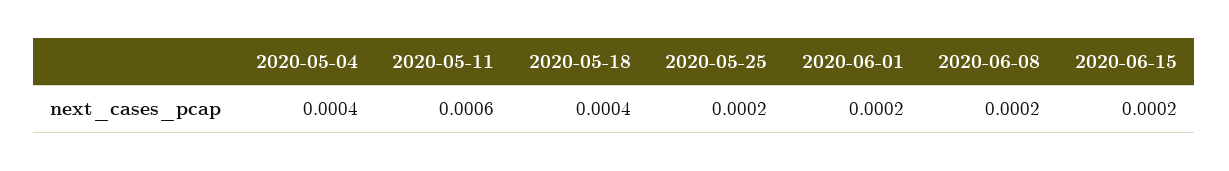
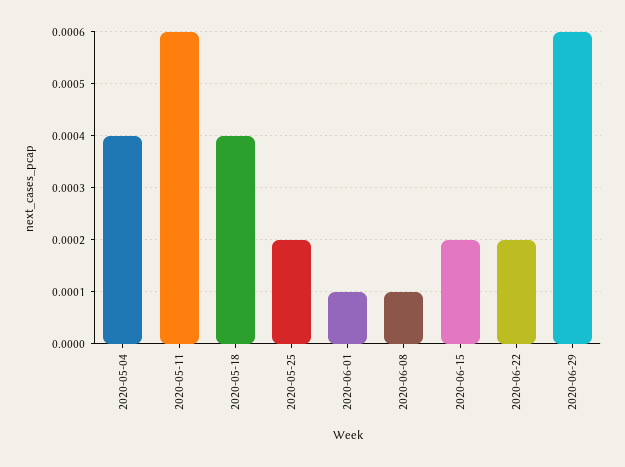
2020-06-01: 0.0002 -> 0.0001
2020-06-08: 0.0002 -> 0.0001
2020-06-22: none -> 0.0002
2020-06-29: none -> 0.0006

